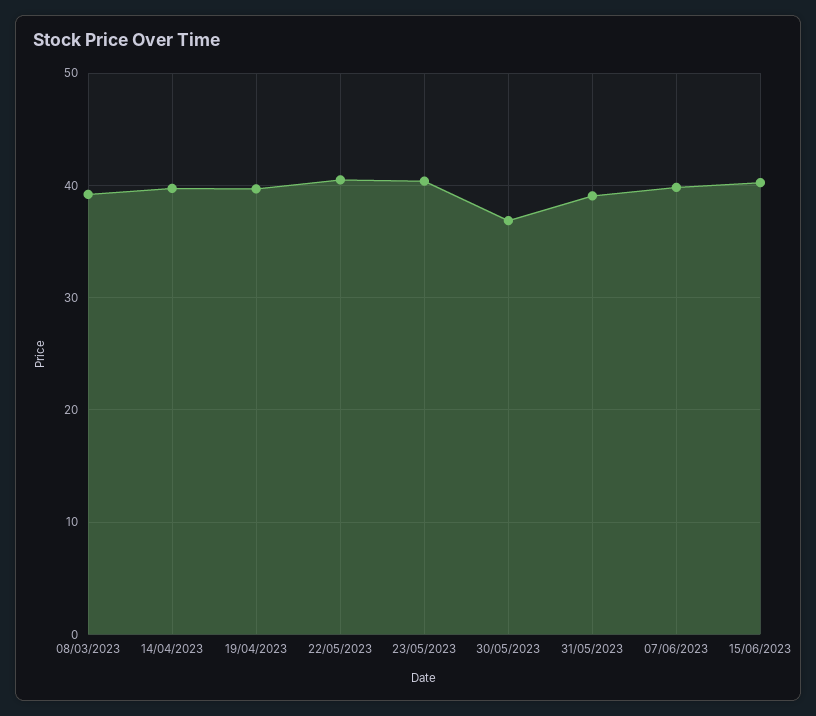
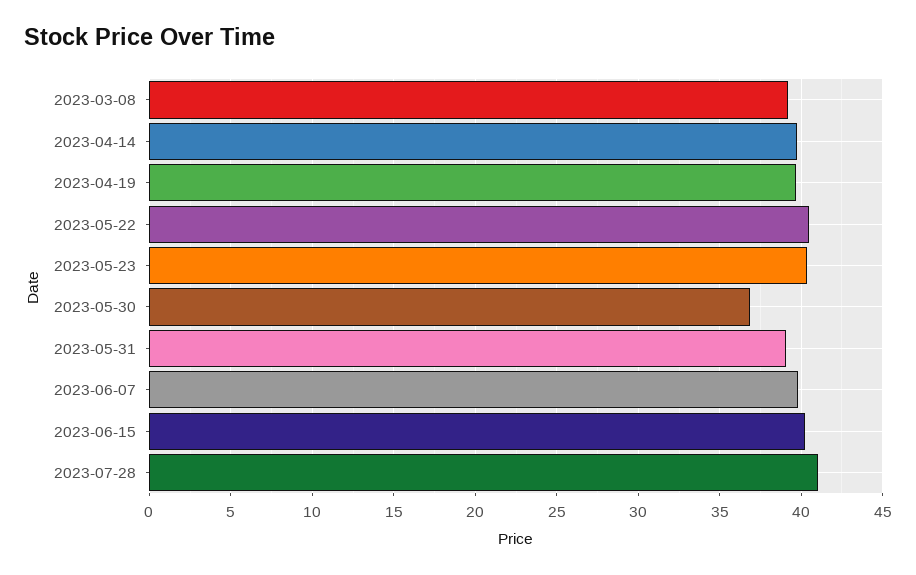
2023-07-28: none -> 41

